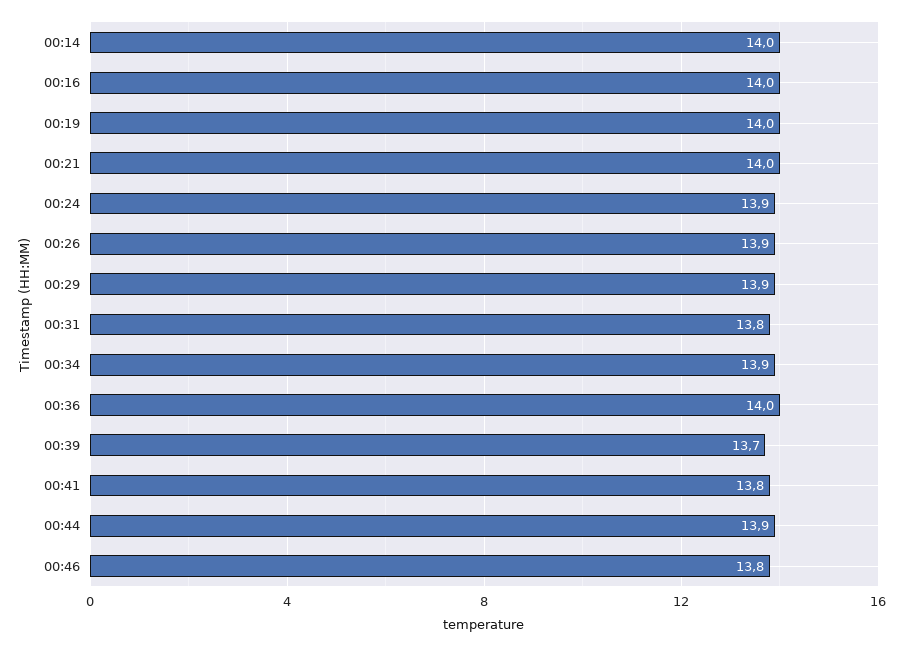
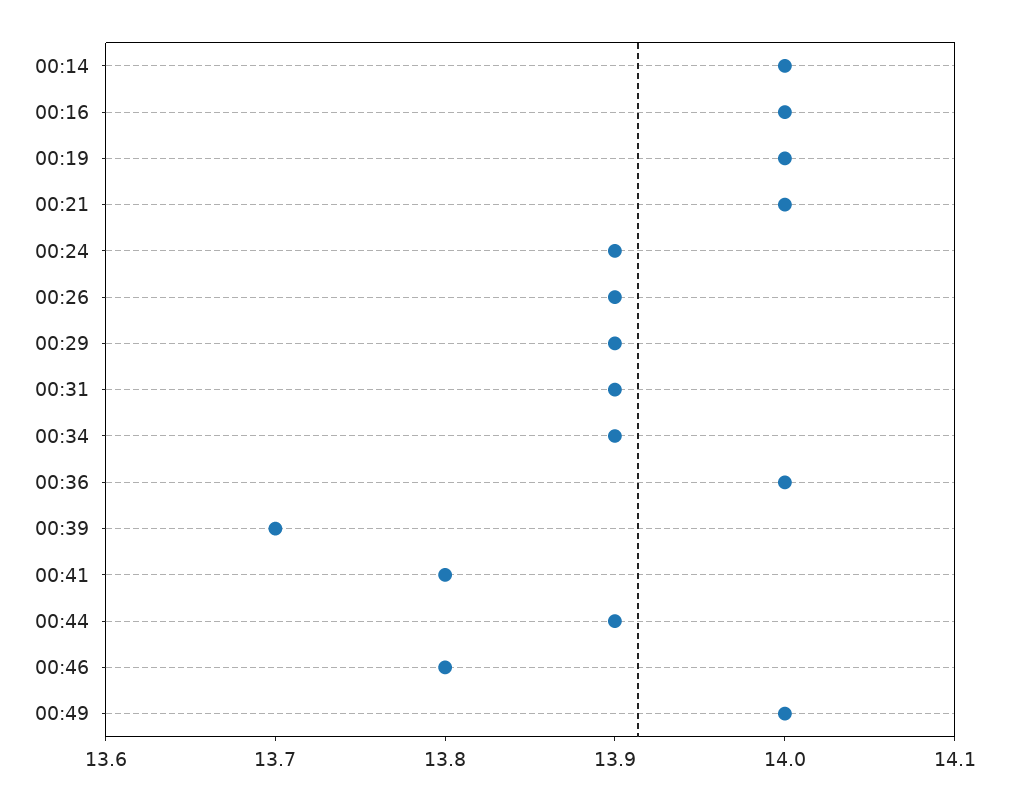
00:31: 13.8 -> 13.9
00:49: none -> 14

